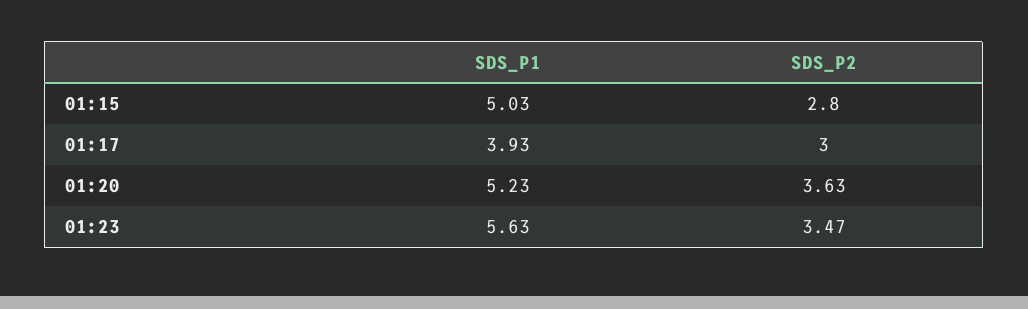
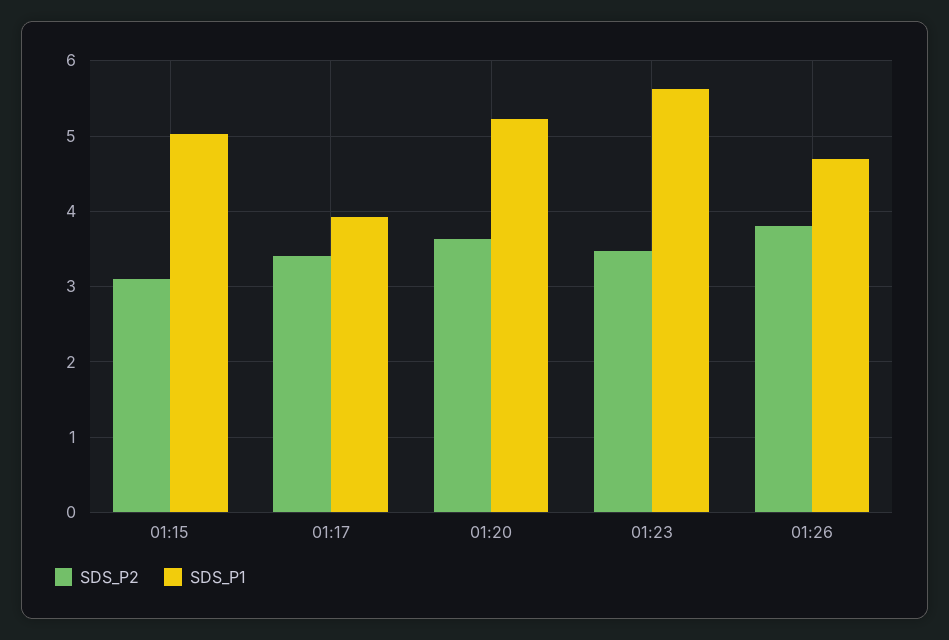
SDS_P2, 01:15: 2.8 -> 3.1
SDS_P2, 01:17: 3 -> 3.4
SDS_P2, 01:26: none -> 3.8
SDS_P1, 01:26: none -> 4.7

